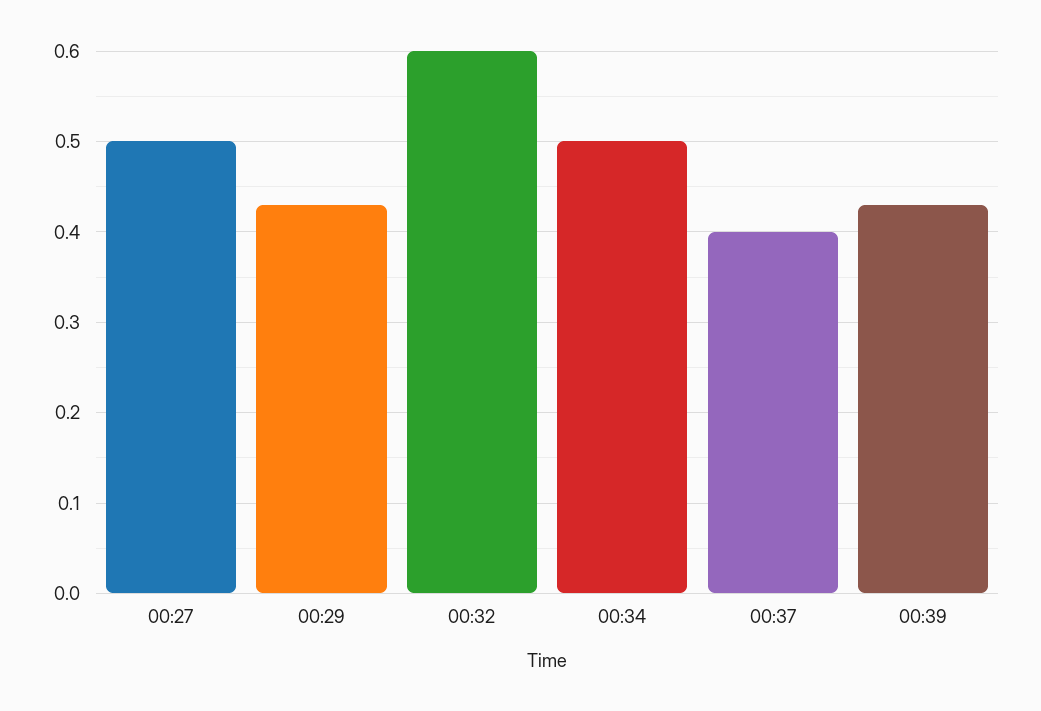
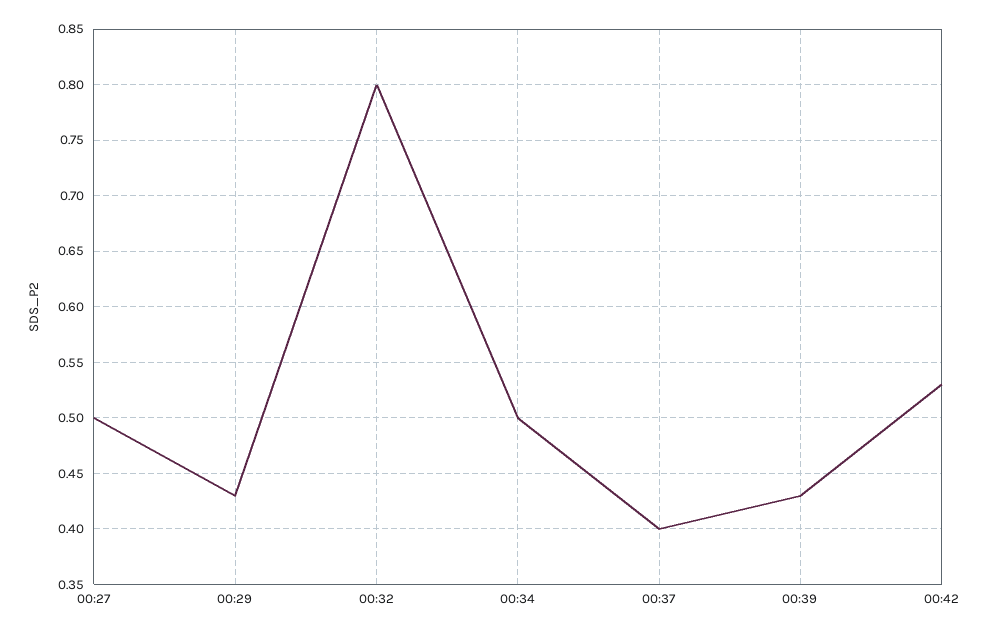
00:32: 0.6 -> 0.8
00:42: none -> 0.53

